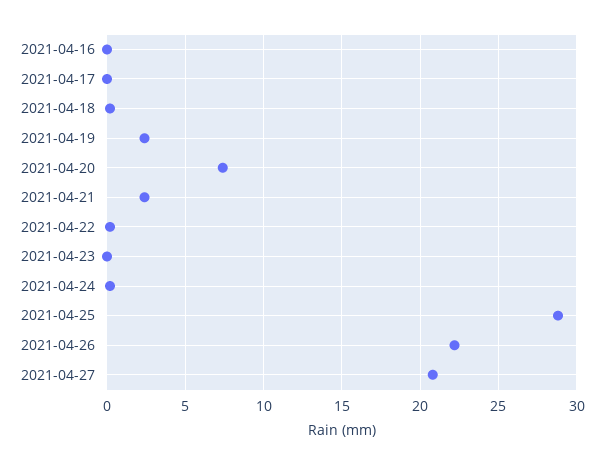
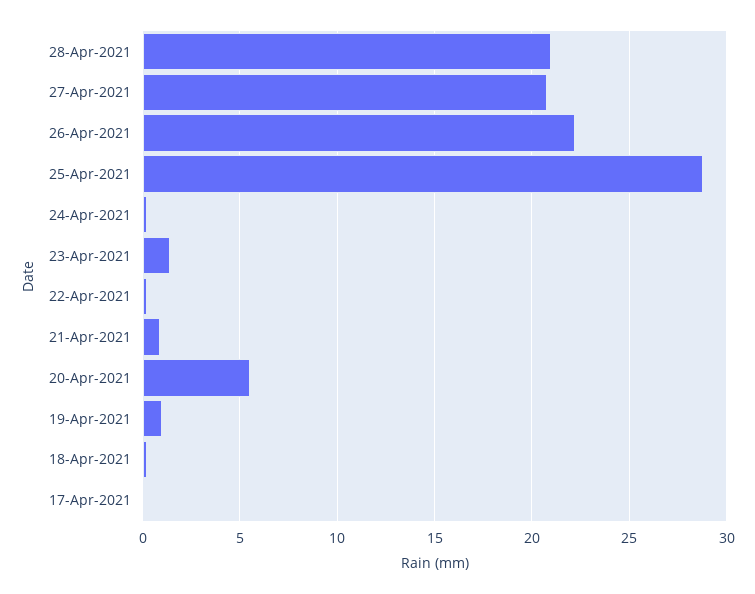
2021-04-16: 0 -> none
2021-04-19: 2.5 -> 1
2021-04-20: 7.5 -> 5.5
2021-04-21: 2.5 -> 1
2021-04-23: 0 -> 1.5
28-Apr-2021: none -> 21

